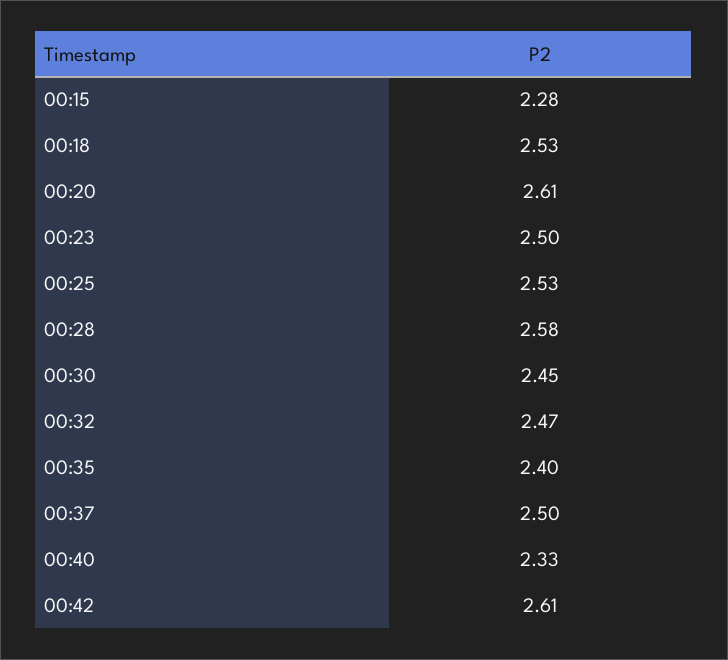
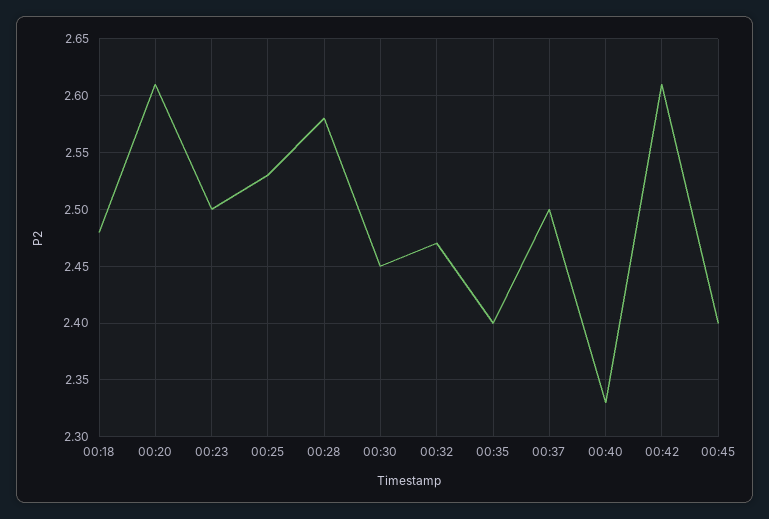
00:15: 2.28 -> none
00:18: 2.53 -> 2.48
00:45: none -> 2.4

